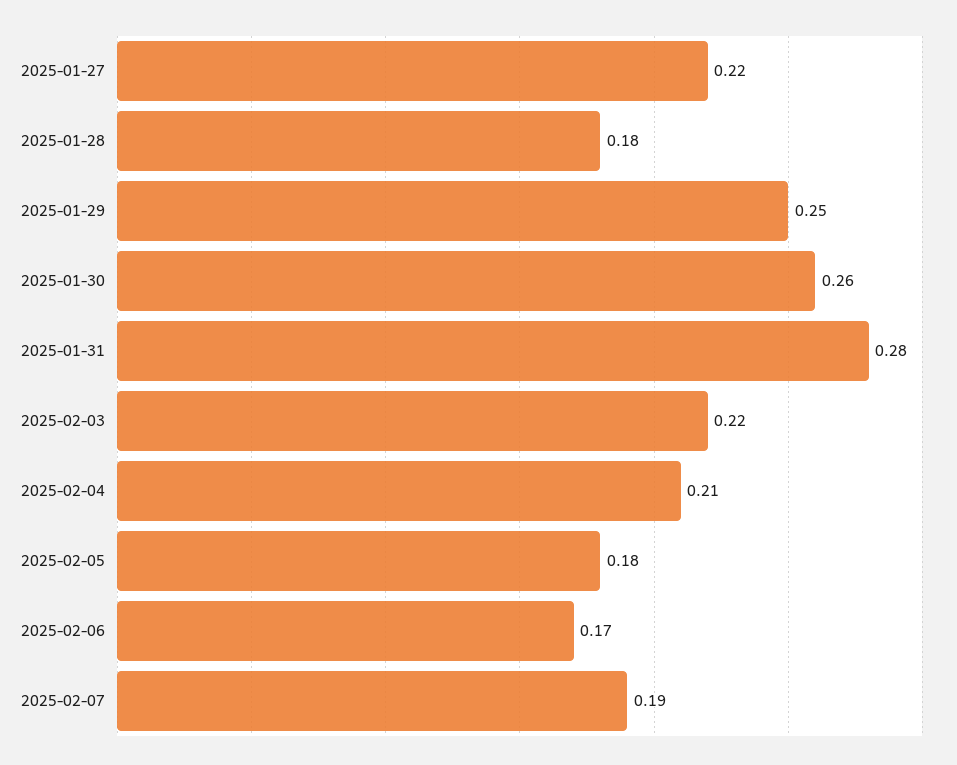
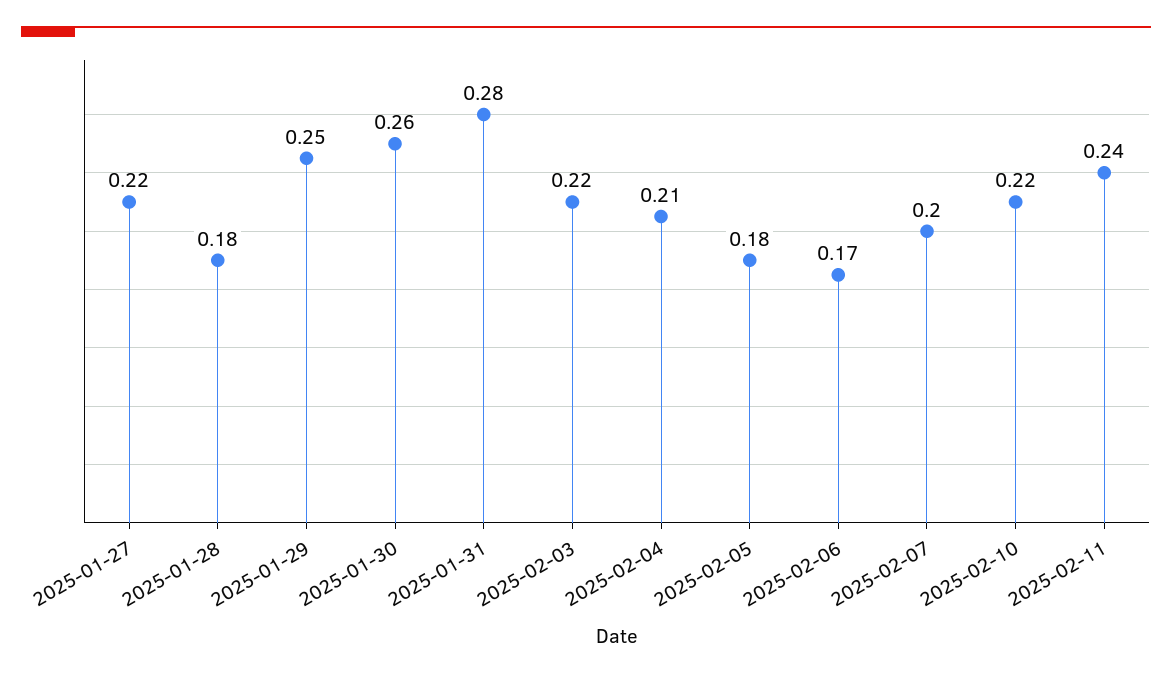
2025-02-07: 0.19 -> 0.2
2025-02-10: none -> 0.22
2025-02-11: none -> 0.24

